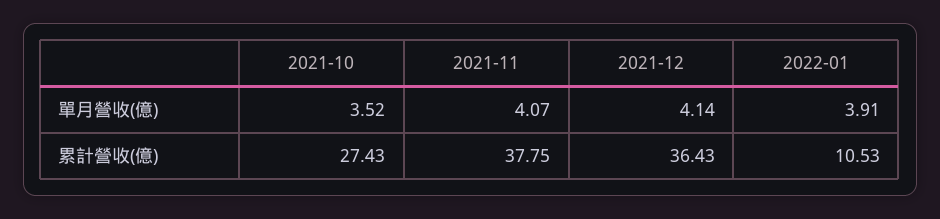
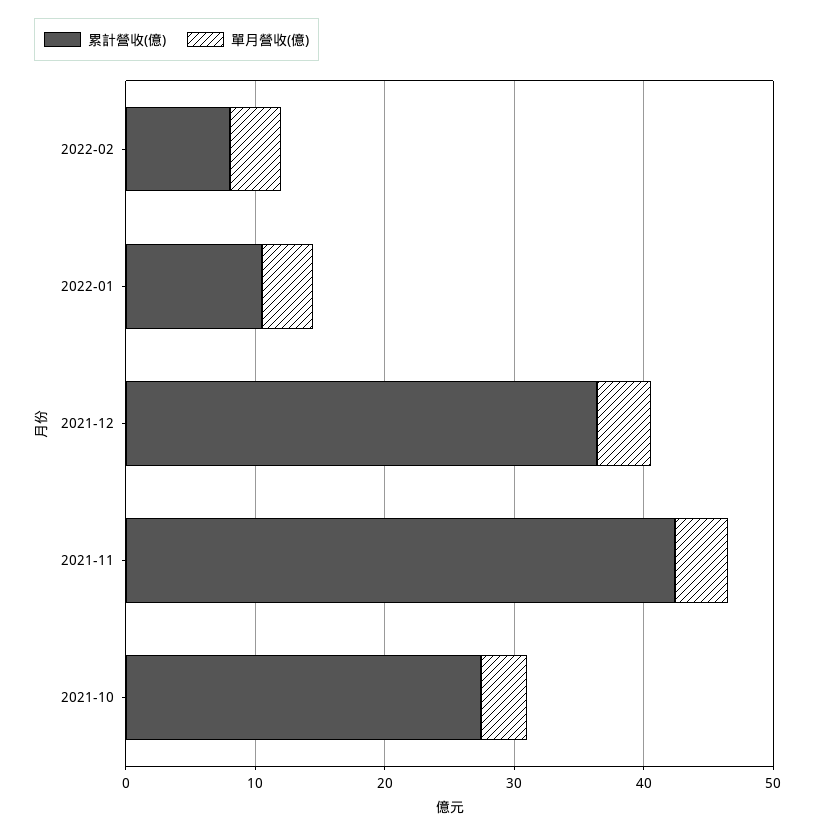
累計營收(億), 2021-11: 37.75 -> 42
累計營收(億), 2022-02: none -> 8
單月營收(億), 2022-02: none -> 4

